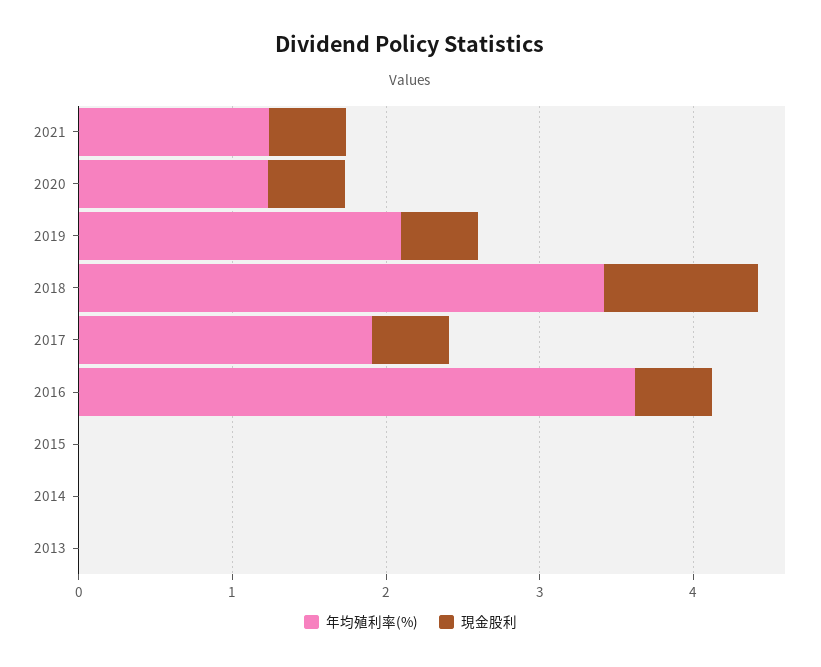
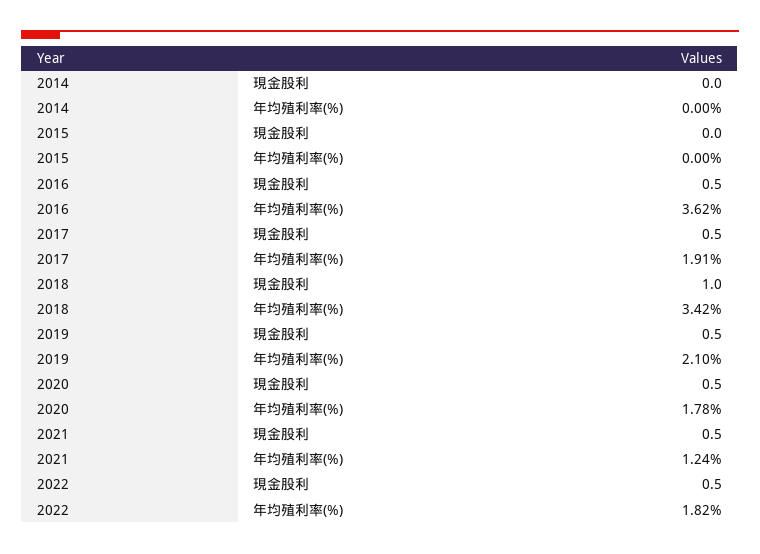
年均殖利率(%), 2020: 1.2 -> 1.78
年均殖利率(%), 2013: 0 -> none
現金股利, 2013: 0 -> none
現金股利, 2022: none -> 0.5
年均殖利率(%), 2022: none -> 1.82

